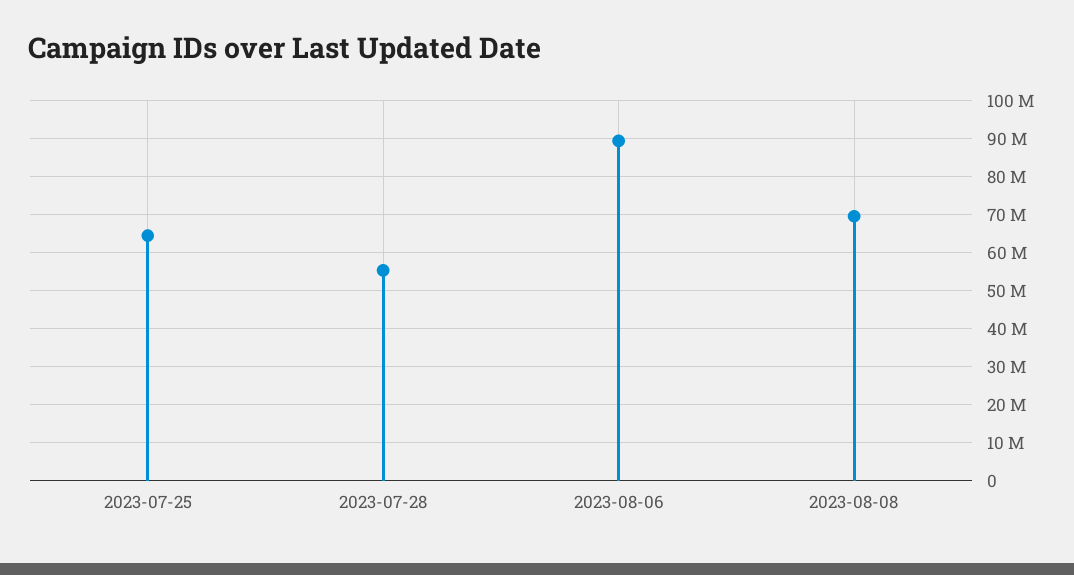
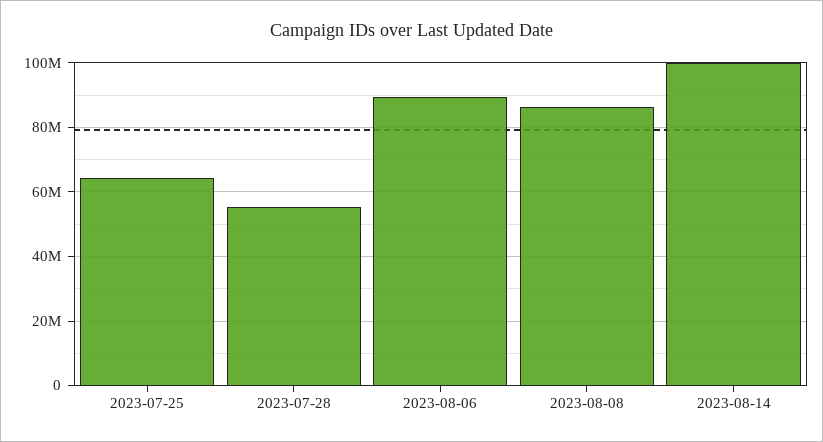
2023-08-08: 70000000 -> 86000000
2023-08-14: none -> 100000000

